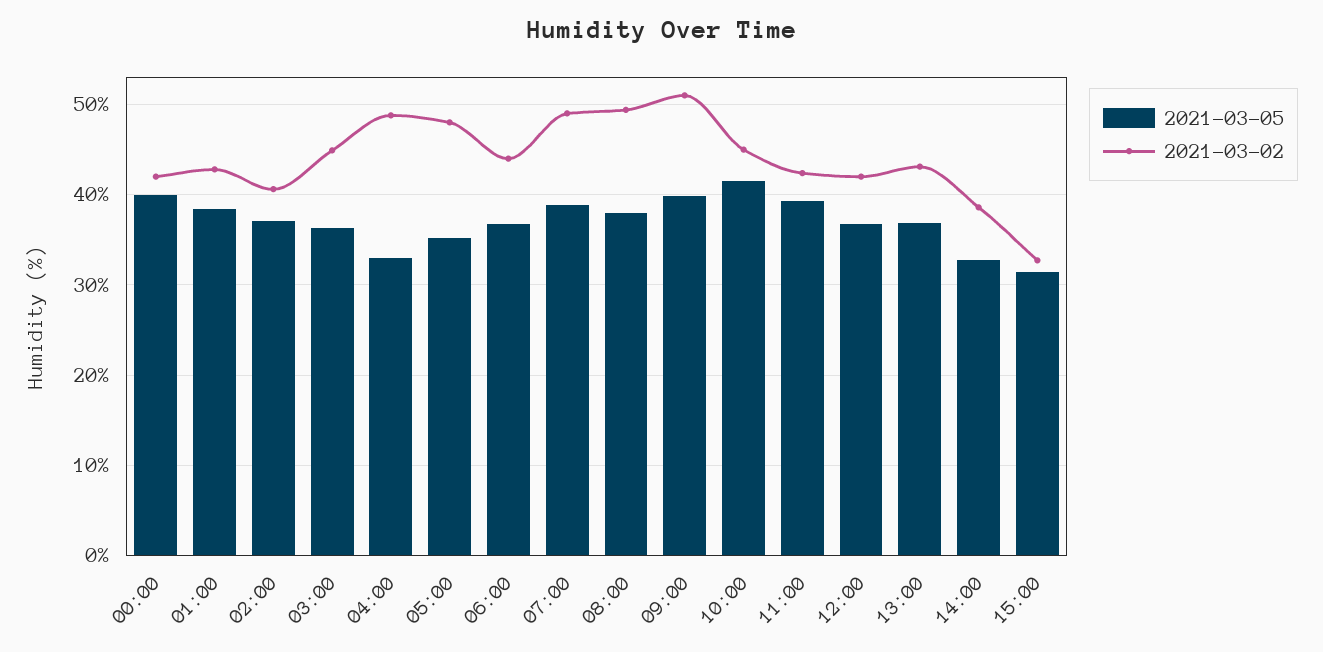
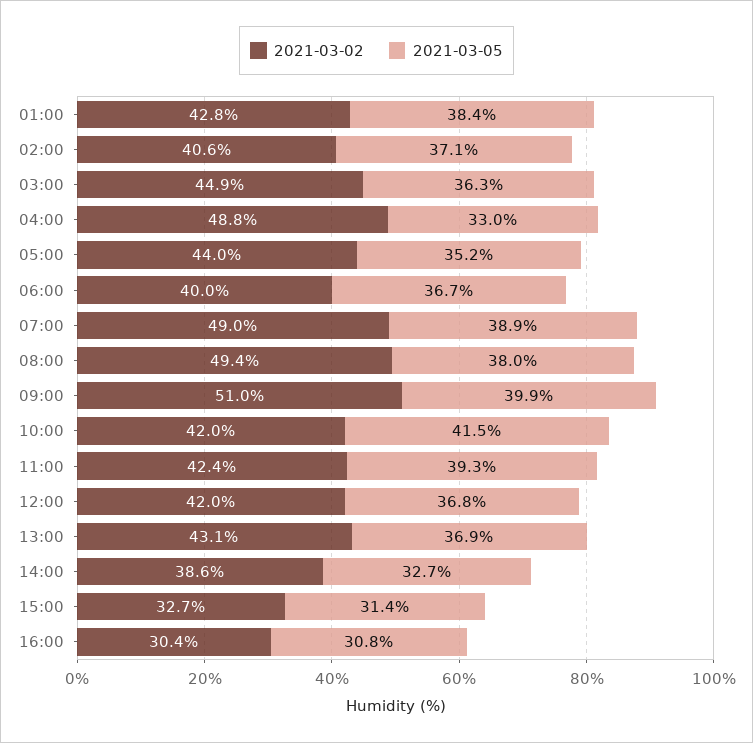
2021-03-05, 00:00: 40 -> none
2021-03-02, 00:00: 42 -> none
2021-03-02, 05:00: 48 -> 44
2021-03-02, 06:00: 44 -> 40
2021-03-02, 10:00: 45 -> 42
2021-03-02, 16:00: none -> 30.4
2021-03-05, 16:00: none -> 30.8

